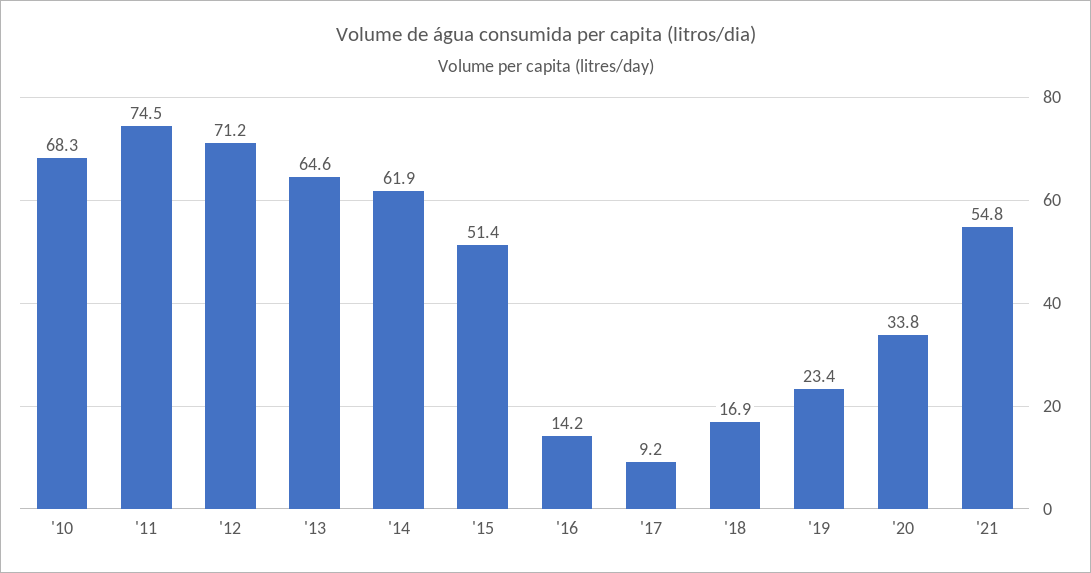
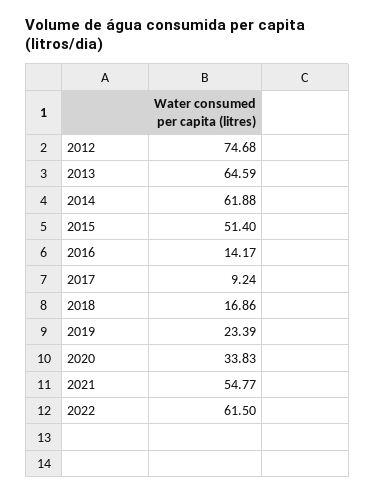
'10: 68.3 -> none
'11: 74.5 -> none
'12: 71.2 -> 74.68
2022: none -> 61.5

